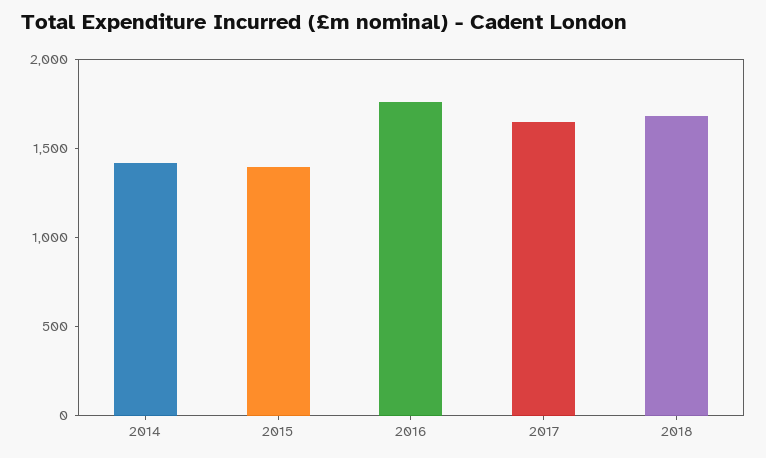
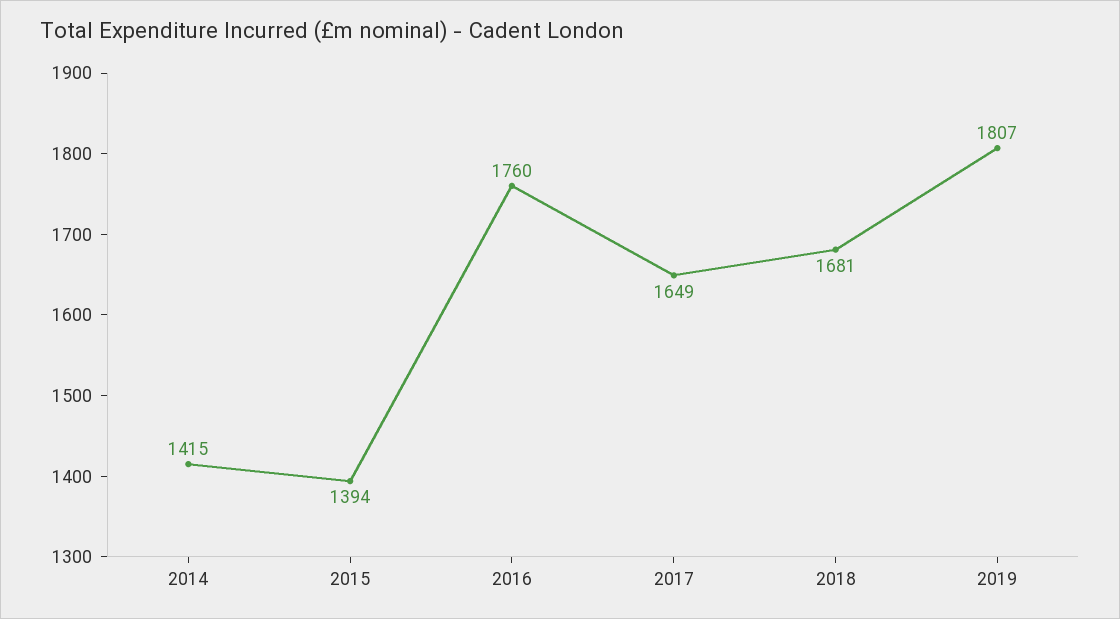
2019: none -> 1807

